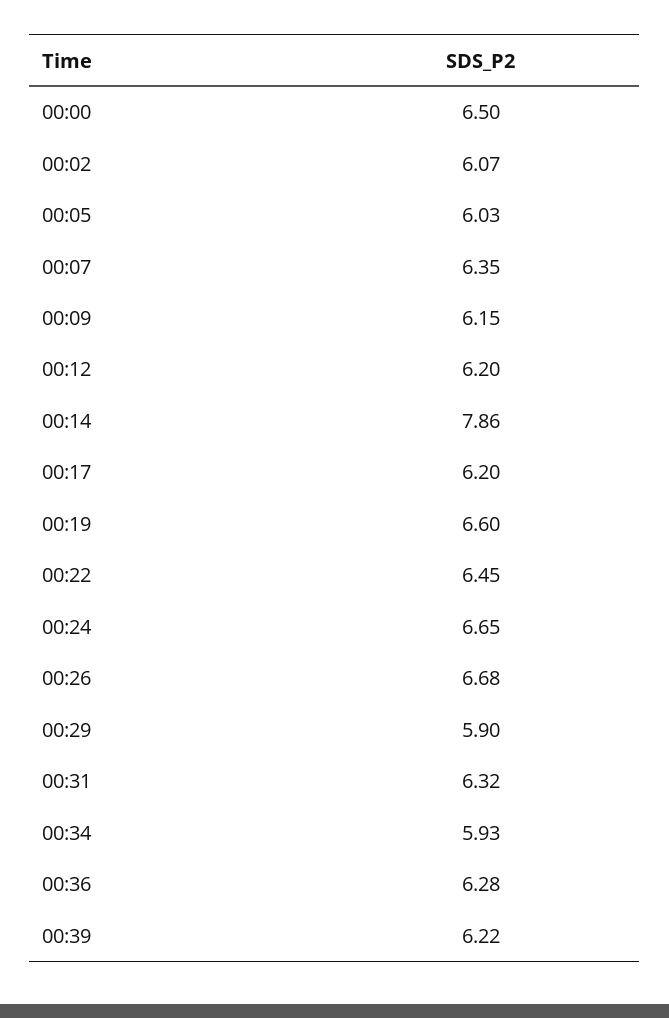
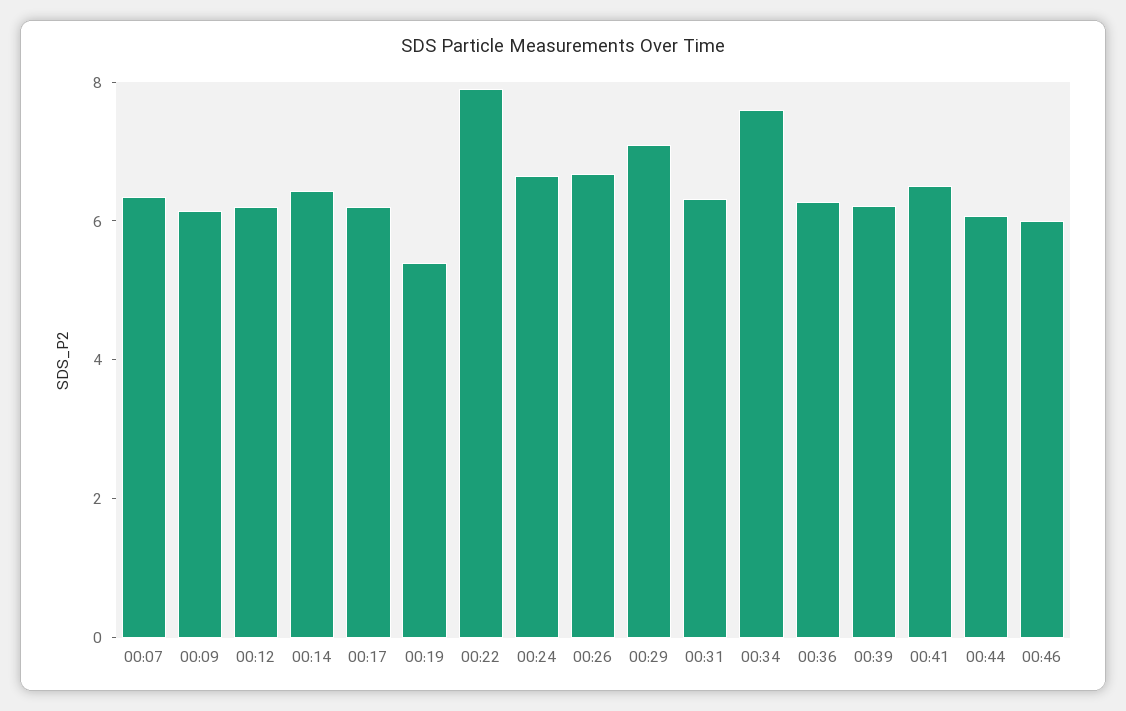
00:00: 6.5 -> none
00:02: 6.07 -> none
00:05: 6.03 -> none
00:14: 7.86 -> 6.5
00:19: 6.6 -> 5.5
00:22: 6.45 -> 8
00:29: 5.9 -> 7
00:34: 5.93 -> 7.5
00:41: none -> 6.5
00:44: none -> 6
00:46: none -> 6

